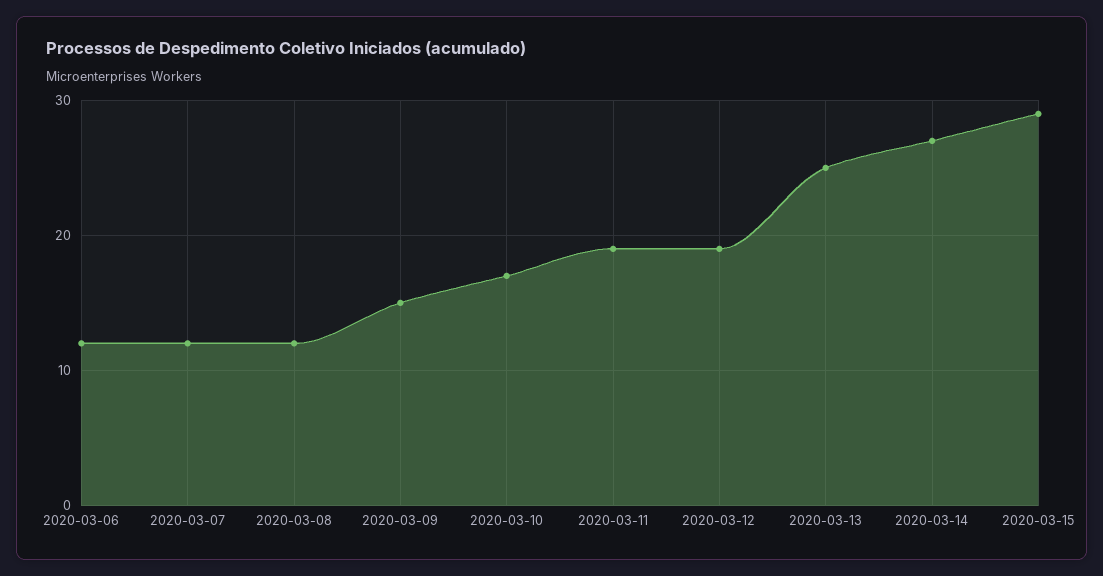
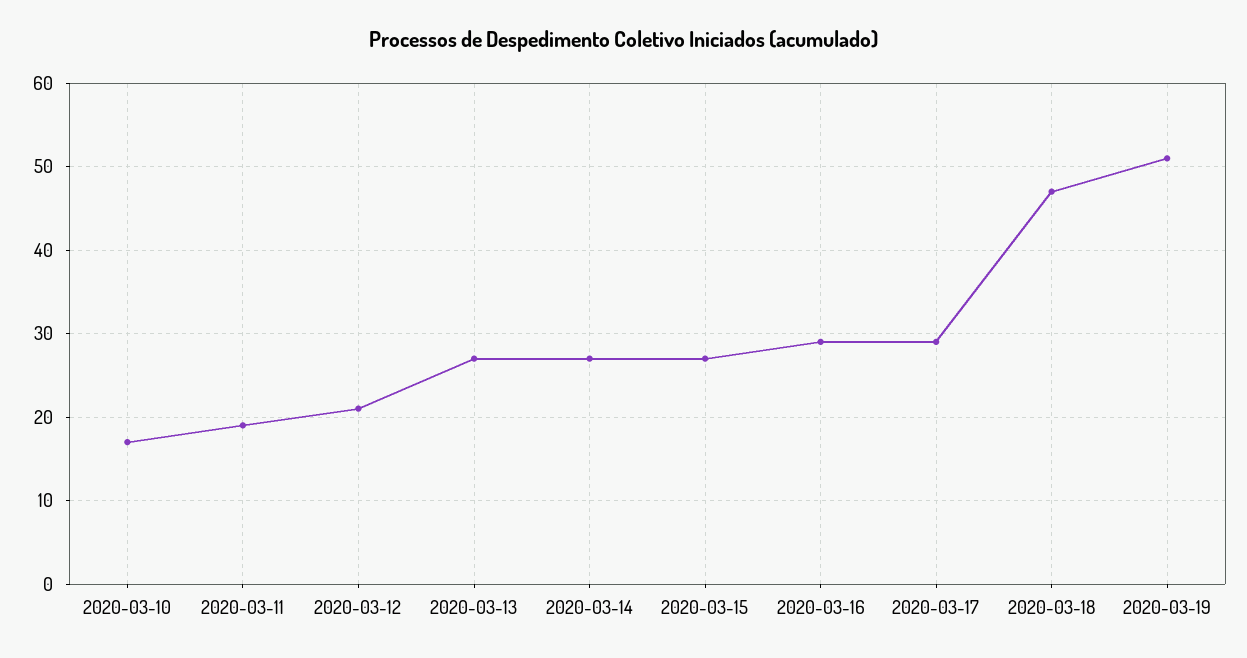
2020-03-06: 12 -> none
2020-03-07: 12 -> none
2020-03-08: 12 -> none
2020-03-09: 15 -> none
2020-03-12: 19 -> 21
2020-03-13: 25 -> 27
2020-03-15: 29 -> 27
2020-03-16: none -> 29
2020-03-17: none -> 29
2020-03-18: none -> 47
2020-03-19: none -> 51

